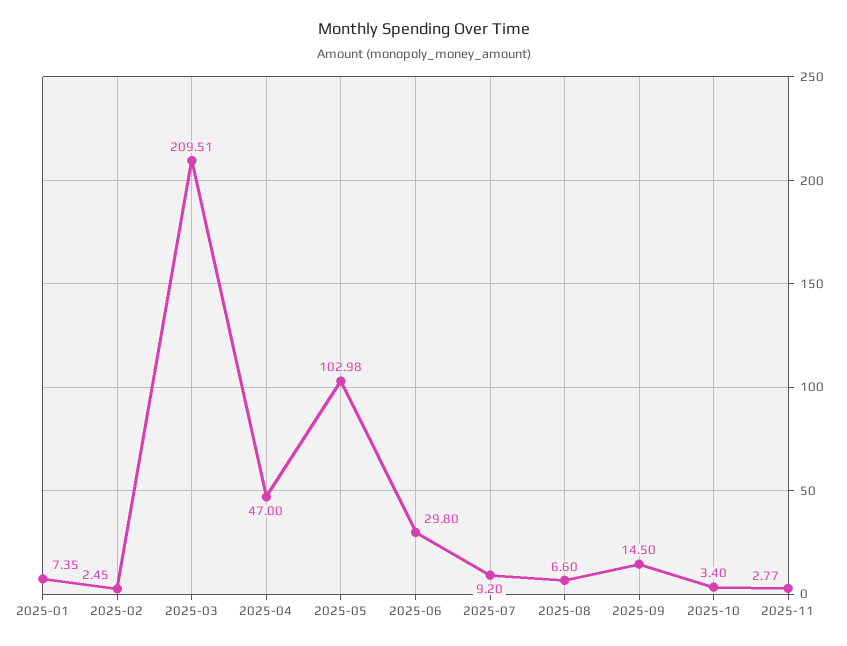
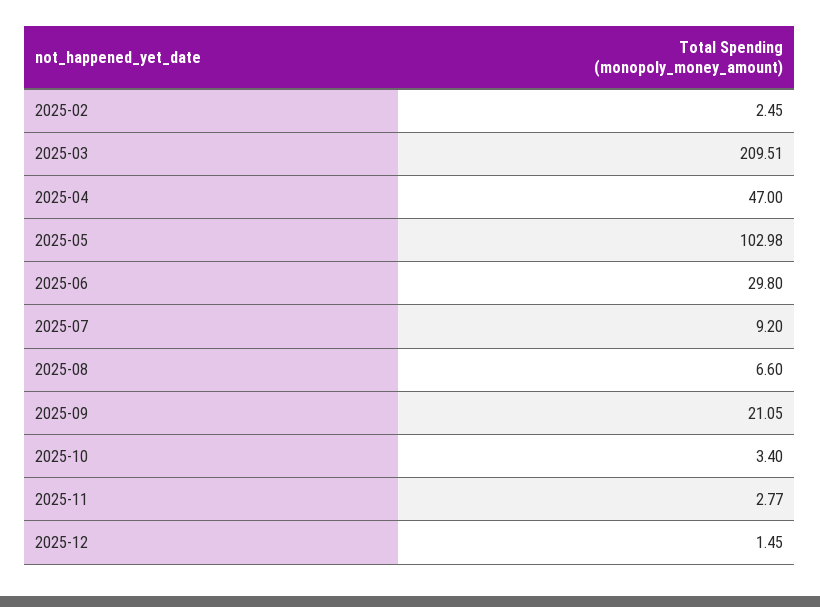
2025-01: 7.35 -> none
2025-09: 14.5 -> 21.05
2025-12: none -> 1.45

